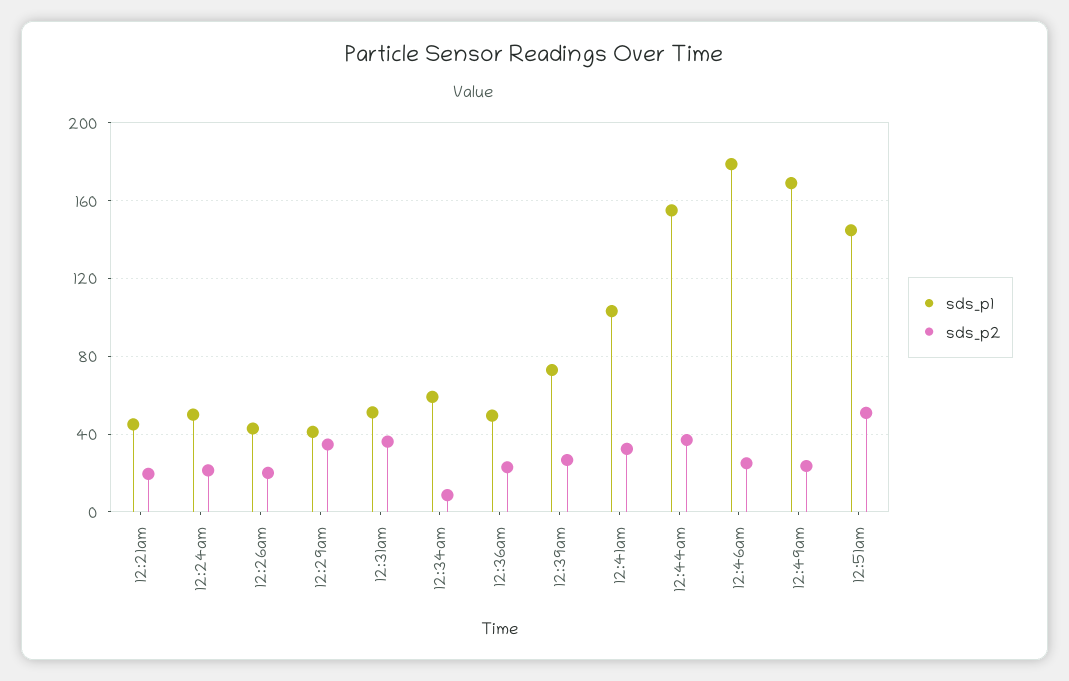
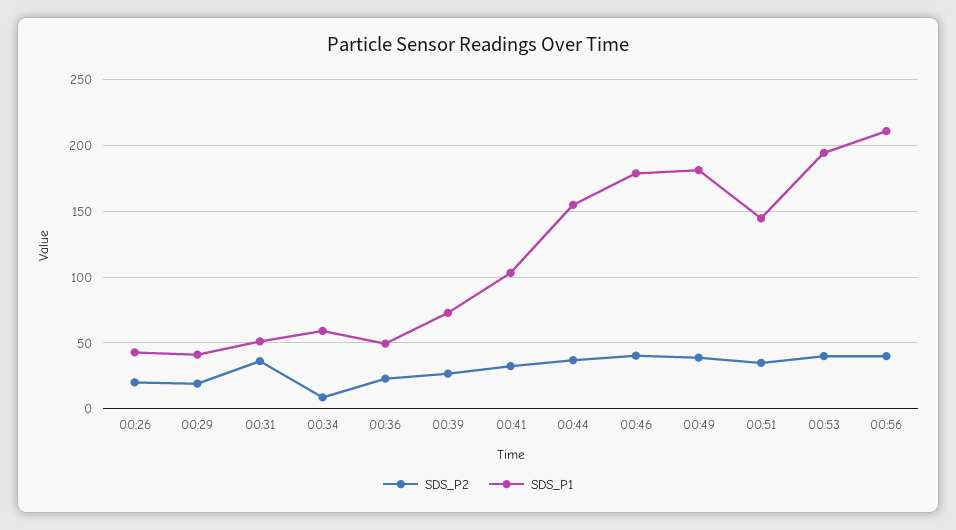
sds_p1, 12:21am: 45 -> none
sds_p2, 12:21am: 20 -> none
sds_p1, 12:24am: 50 -> none
sds_p2, 12:24am: 20 -> none
sds_p2, 12:29am: 35 -> 20
sds_p2, 12:46am: 25 -> 40
sds_p1, 12:49am: 170 -> 180
sds_p2, 12:49am: 25 -> 40
sds_p2, 12:51am: 50 -> 35
sds_p2, 00:53: none -> 40
sds_p1, 00:53: none -> 195
sds_p2, 00:56: none -> 40
sds_p1, 00:56: none -> 210

